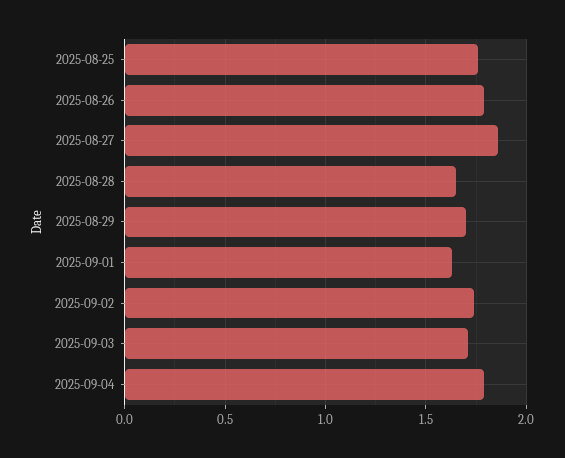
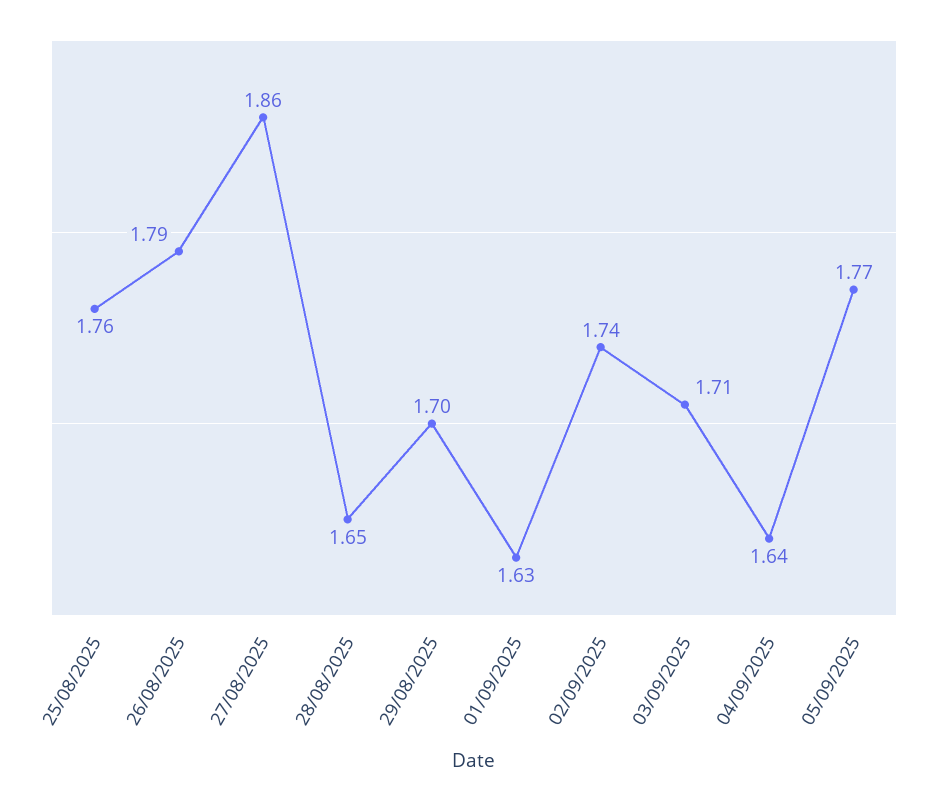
2025-09-04: 1.8 -> 1.64
05/09/2025: none -> 1.77

